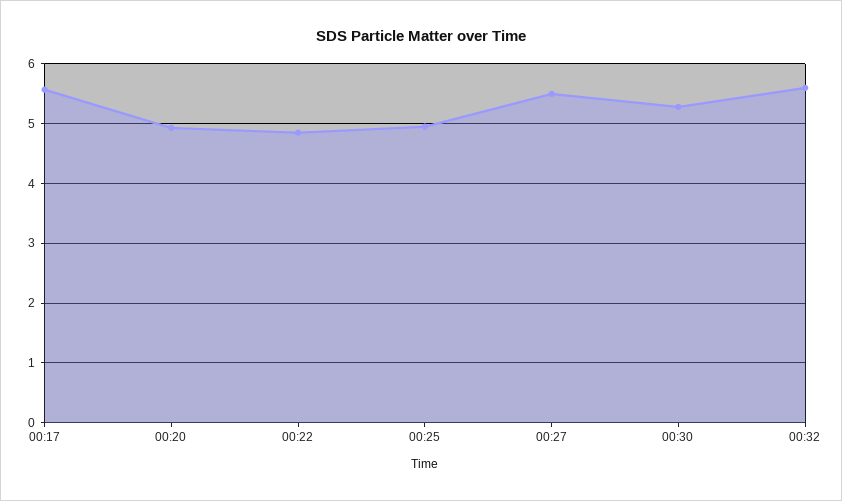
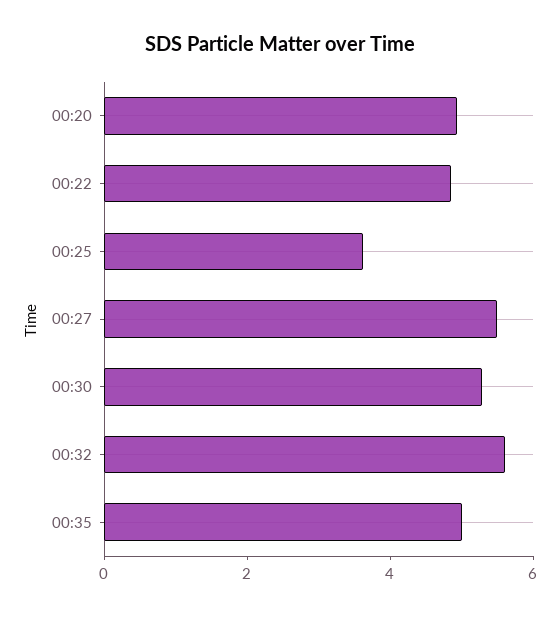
00:17: 5.6 -> none
00:25: 5 -> 3.5
00:35: none -> 5

